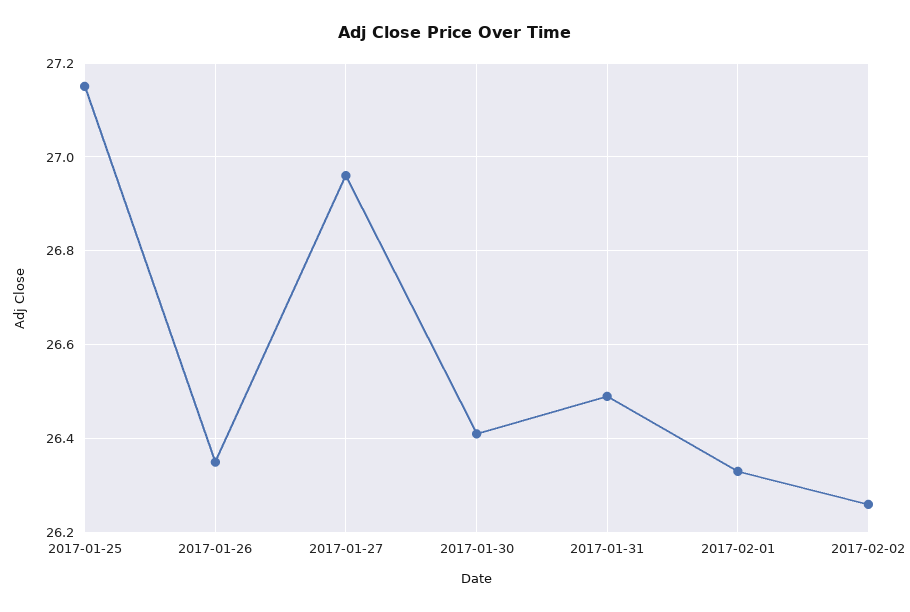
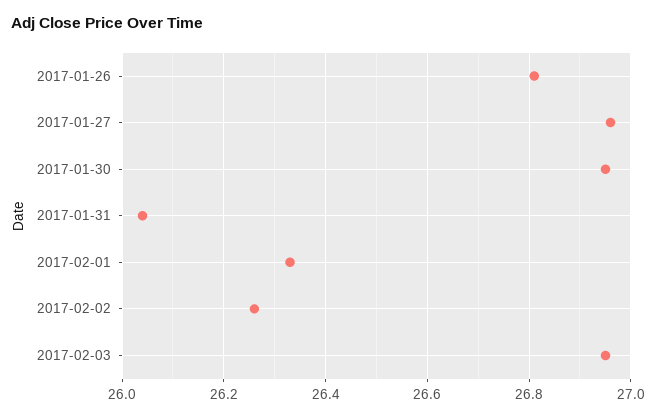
2017-01-25: 27.15 -> none
2017-01-26: 26.35 -> 26.8
2017-01-30: 26.4 -> 26.95
2017-01-31: 26.5 -> 26.05
2017-02-03: none -> 26.95

